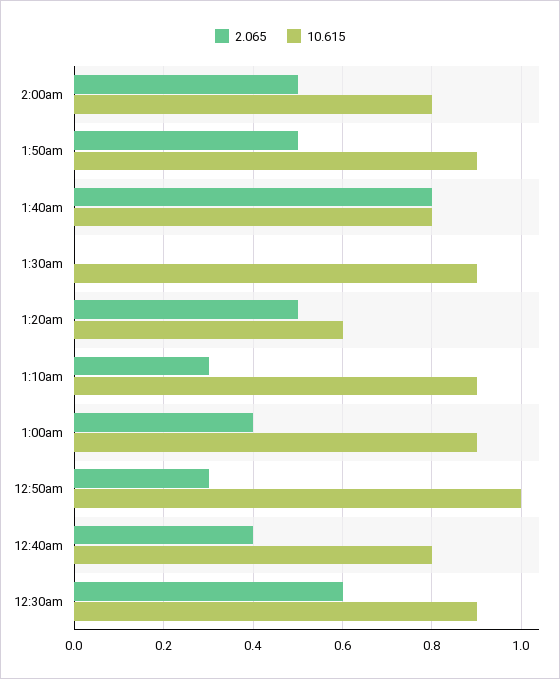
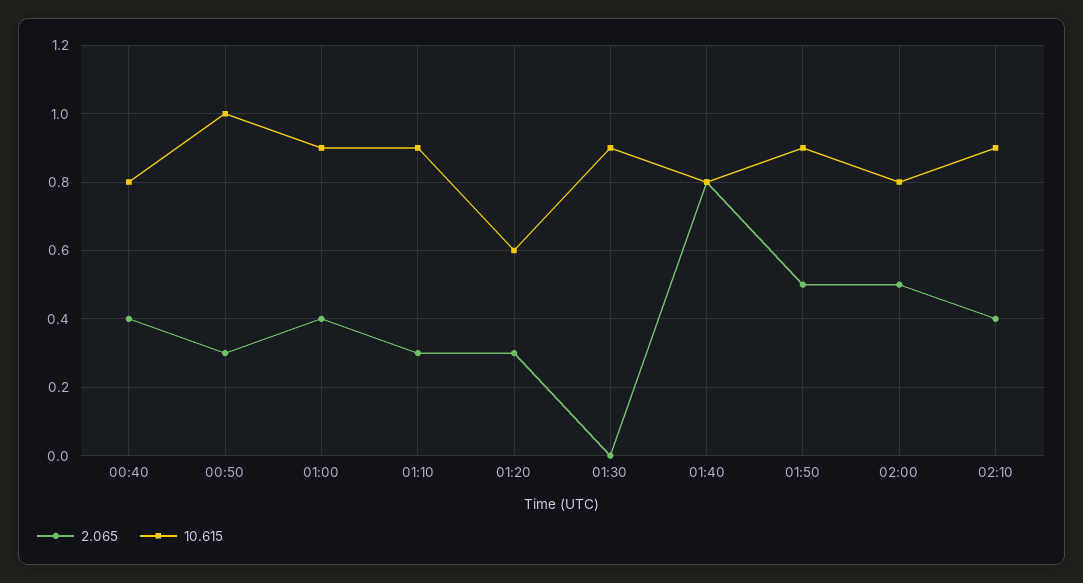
2.065, 1:20am: 0.5 -> 0.3
2.065, 12:30am: 0.6 -> none
10.615, 12:30am: 0.9 -> none
2.065, 02:10: none -> 0.4
10.615, 02:10: none -> 0.9

